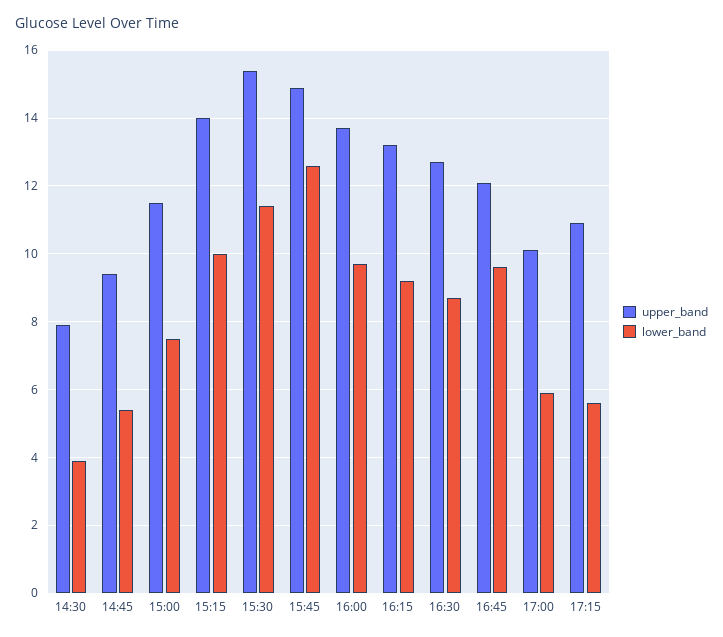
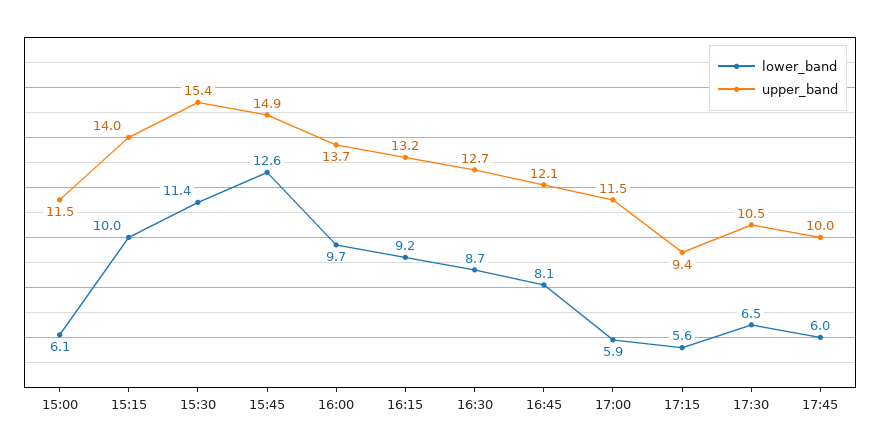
upper_band, 14:30: 8 -> none
lower_band, 14:30: 4 -> none
upper_band, 14:45: 9.5 -> none
lower_band, 14:45: 5.5 -> none
lower_band, 15:00: 7.5 -> 6.1
lower_band, 16:45: 9.5 -> 8.1
upper_band, 17:00: 10 -> 11.5
upper_band, 17:15: 11 -> 9.4
lower_band, 17:30: none -> 6.5
upper_band, 17:30: none -> 10.5
lower_band, 17:45: none -> 6
upper_band, 17:45: none -> 10

